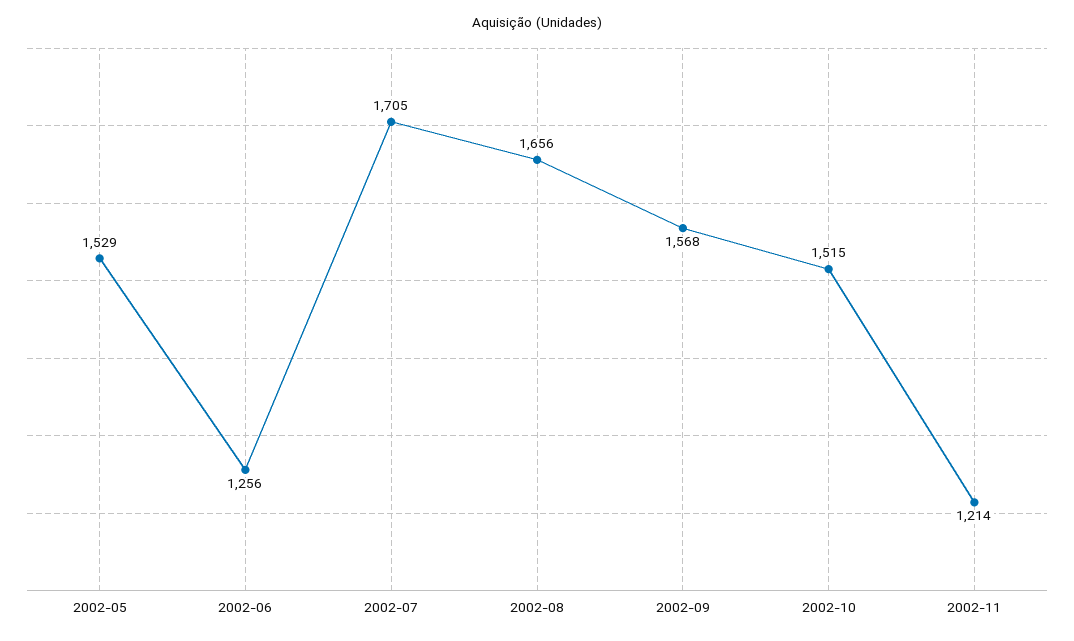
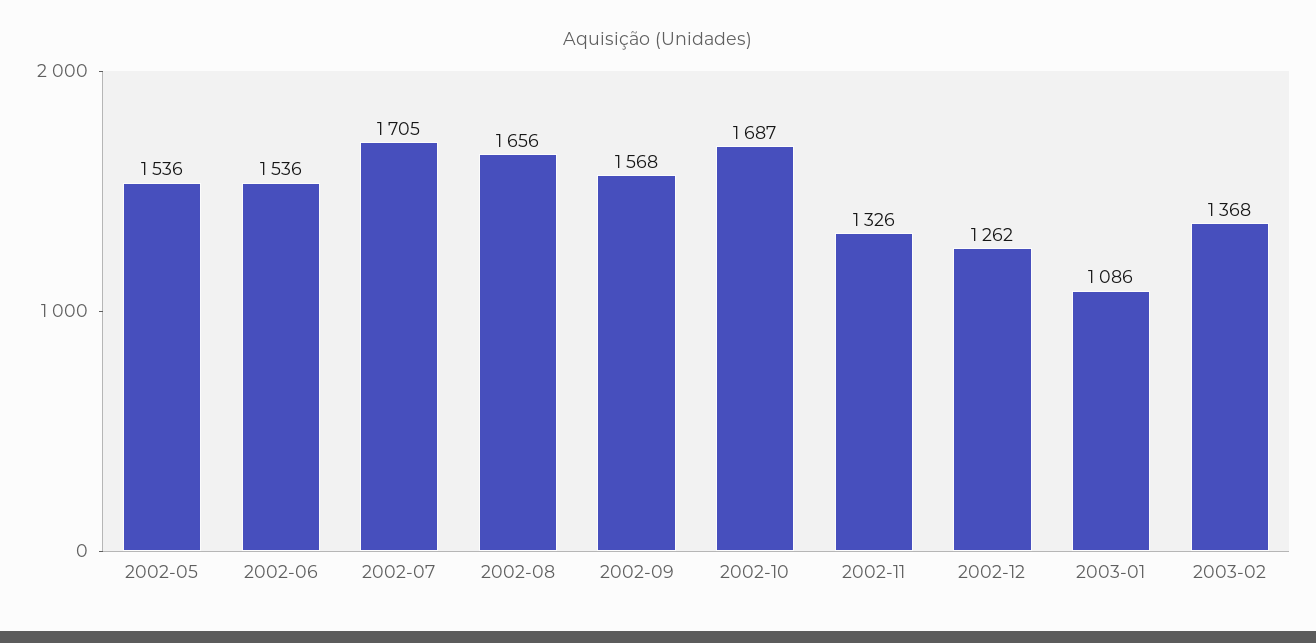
2002-05: 1529 -> 1536
2002-06: 1256 -> 1536
2002-10: 1515 -> 1687
2002-11: 1214 -> 1326
2002-12: none -> 1262
2003-01: none -> 1086
2003-02: none -> 1368

